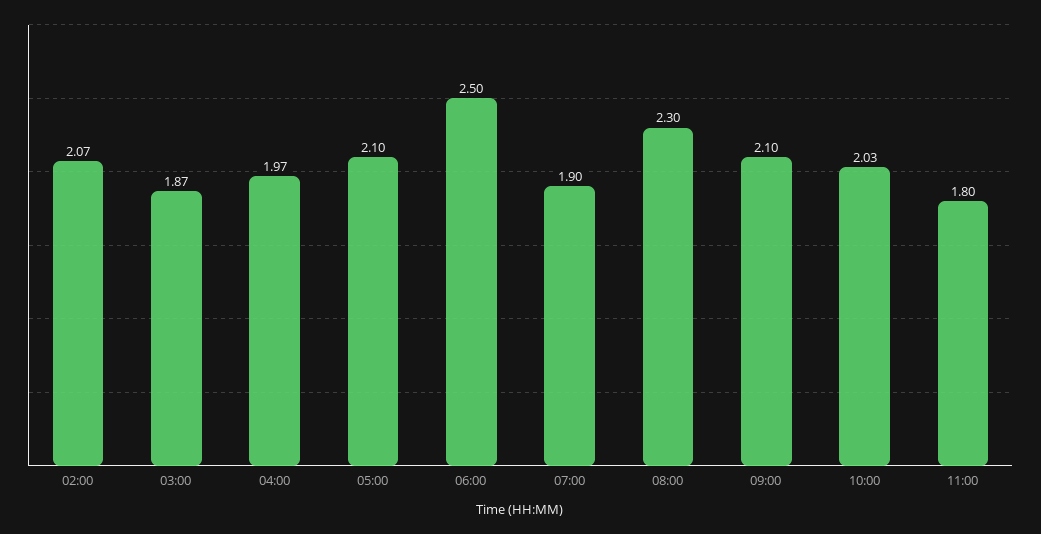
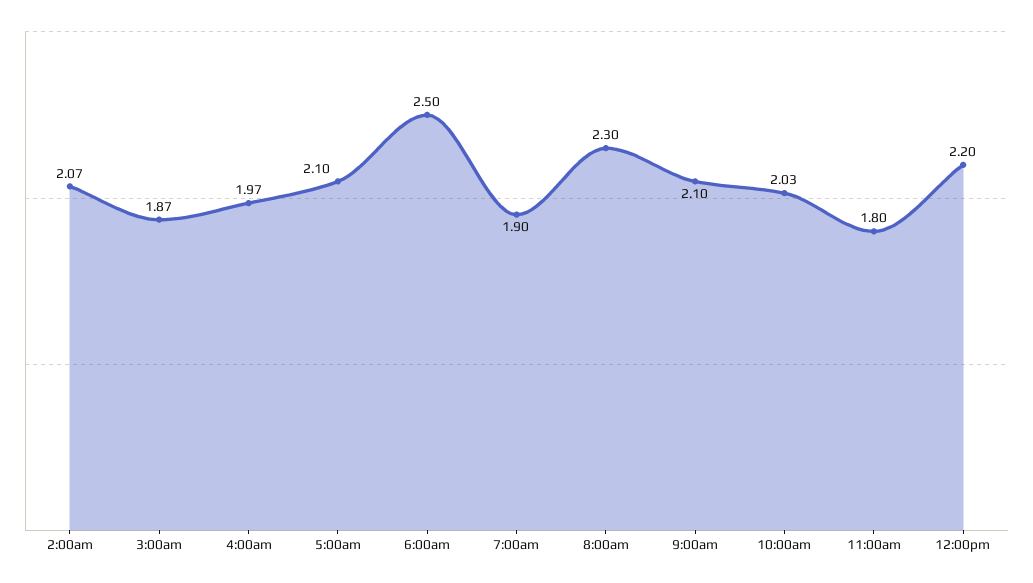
12:00pm: none -> 2.2

